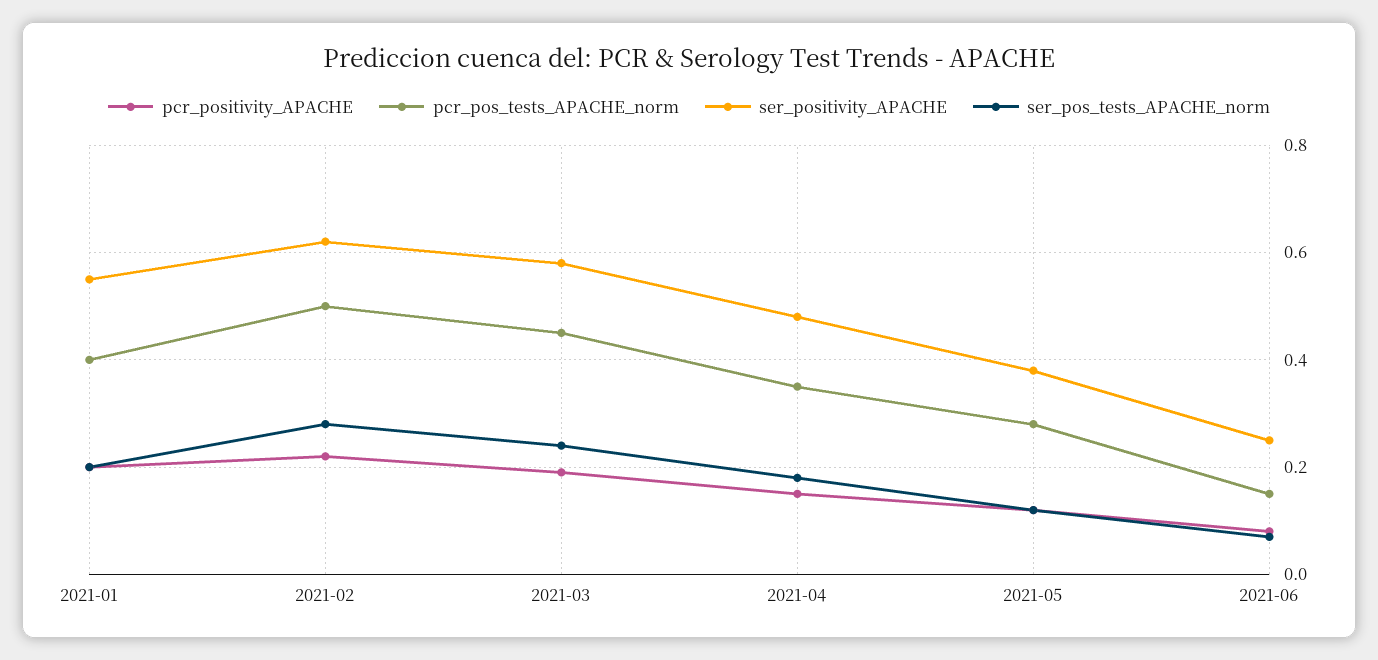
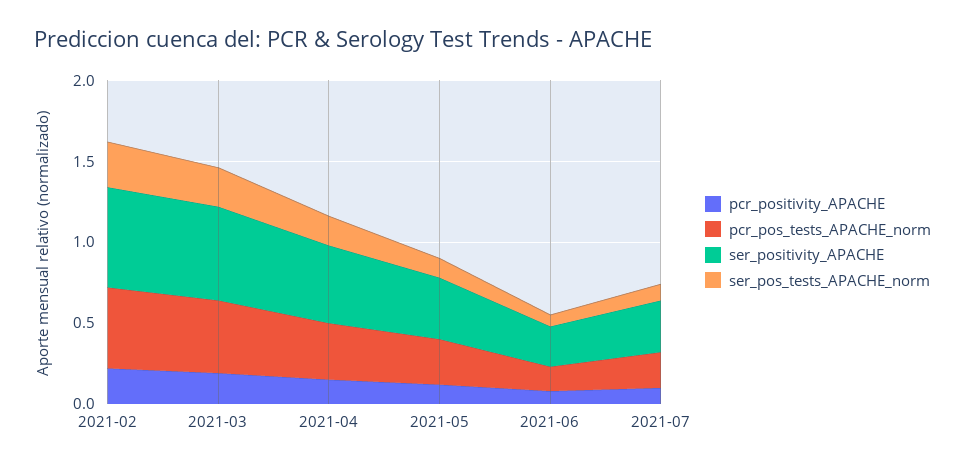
pcr_positivity_APACHE, 2021-01: 0.2 -> none
pcr_pos_tests_APACHE_norm, 2021-01: 0.4 -> none
ser_positivity_APACHE, 2021-01: 0.55 -> none
ser_pos_tests_APACHE_norm, 2021-01: 0.2 -> none
pcr_positivity_APACHE, 2021-07: none -> 0.1
pcr_pos_tests_APACHE_norm, 2021-07: none -> 0.2
ser_positivity_APACHE, 2021-07: none -> 0.3
ser_pos_tests_APACHE_norm, 2021-07: none -> 0.1

